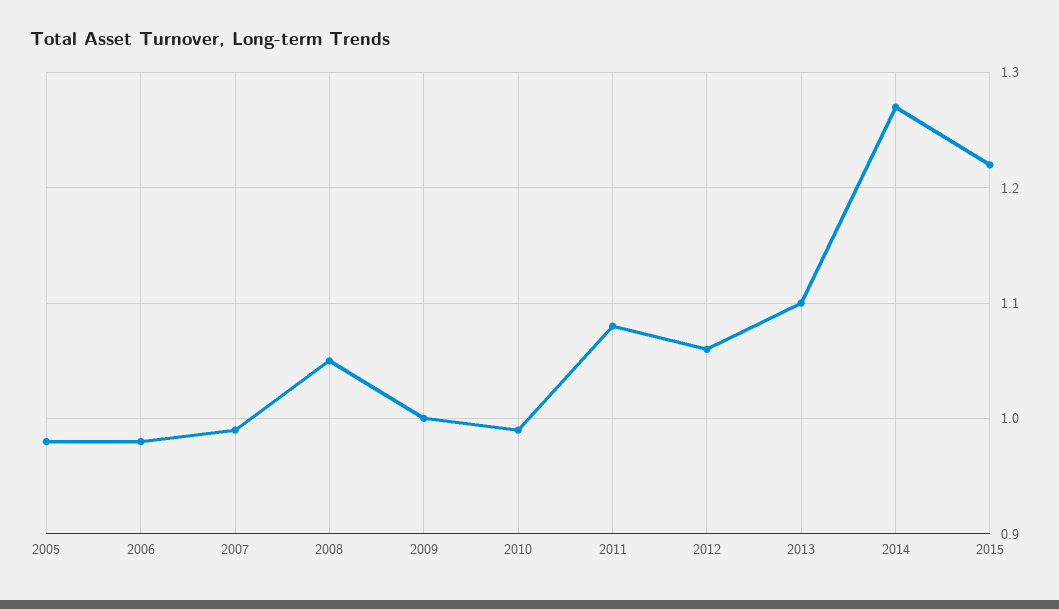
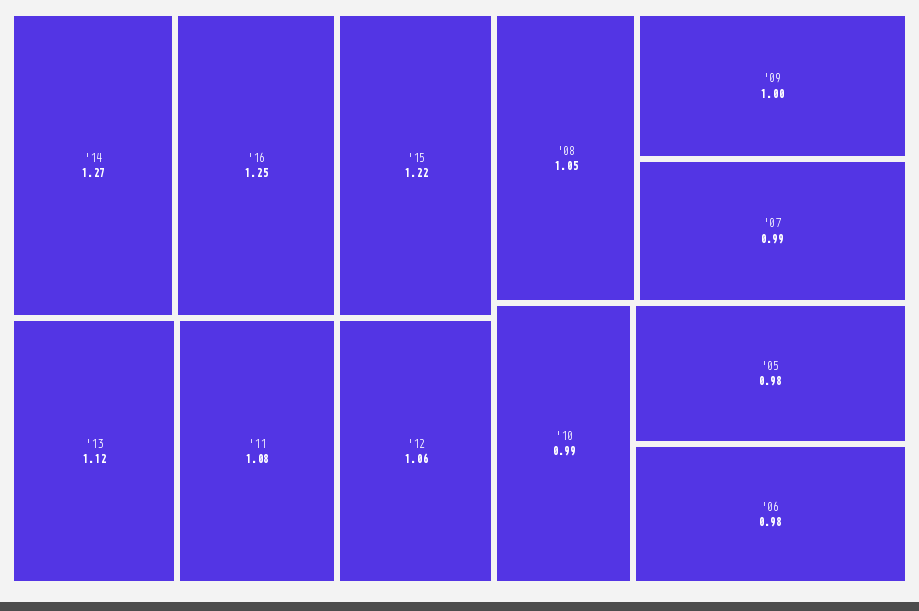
2013: 1.1 -> 1.12
'16: none -> 1.25

